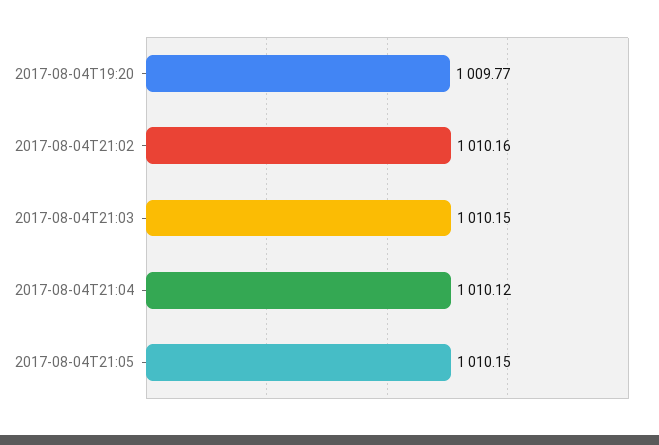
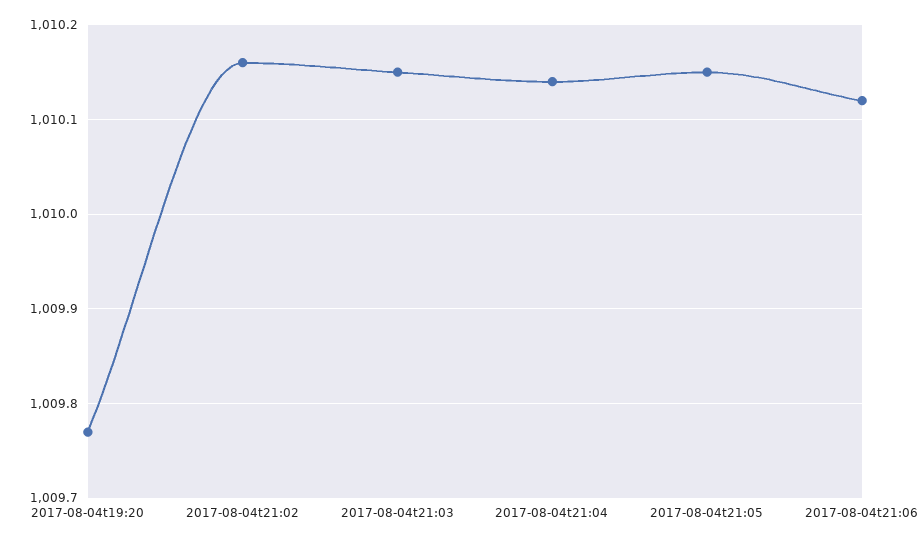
2017-08-04T21:04: 1010.12 -> 1010.14
2017-08-04t21:06: none -> 1010.12

